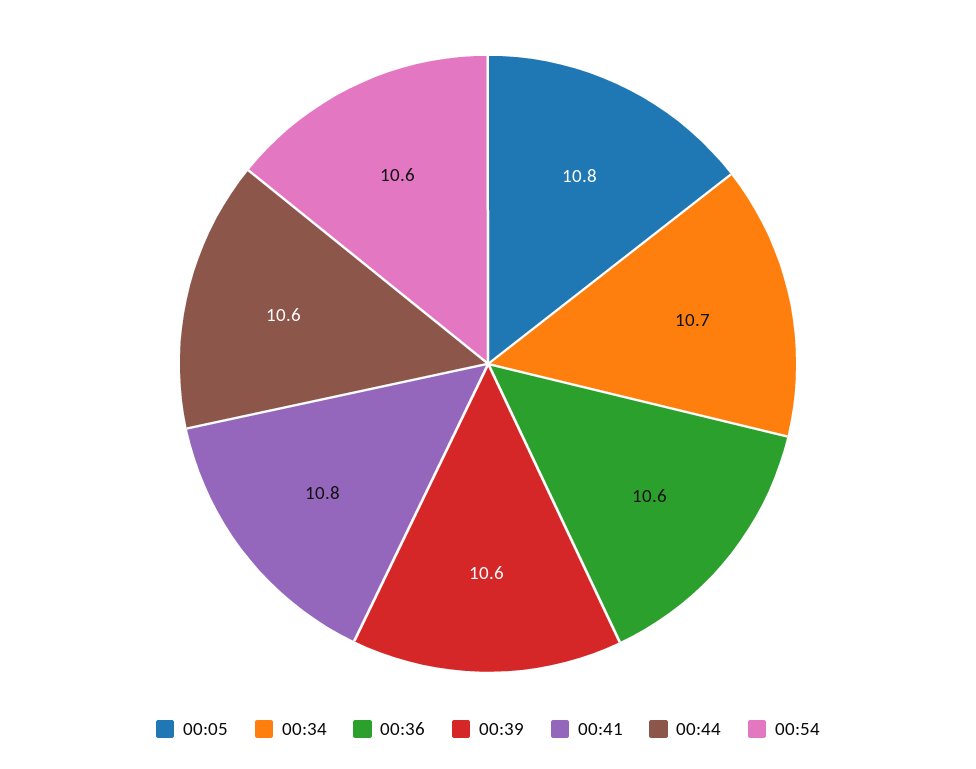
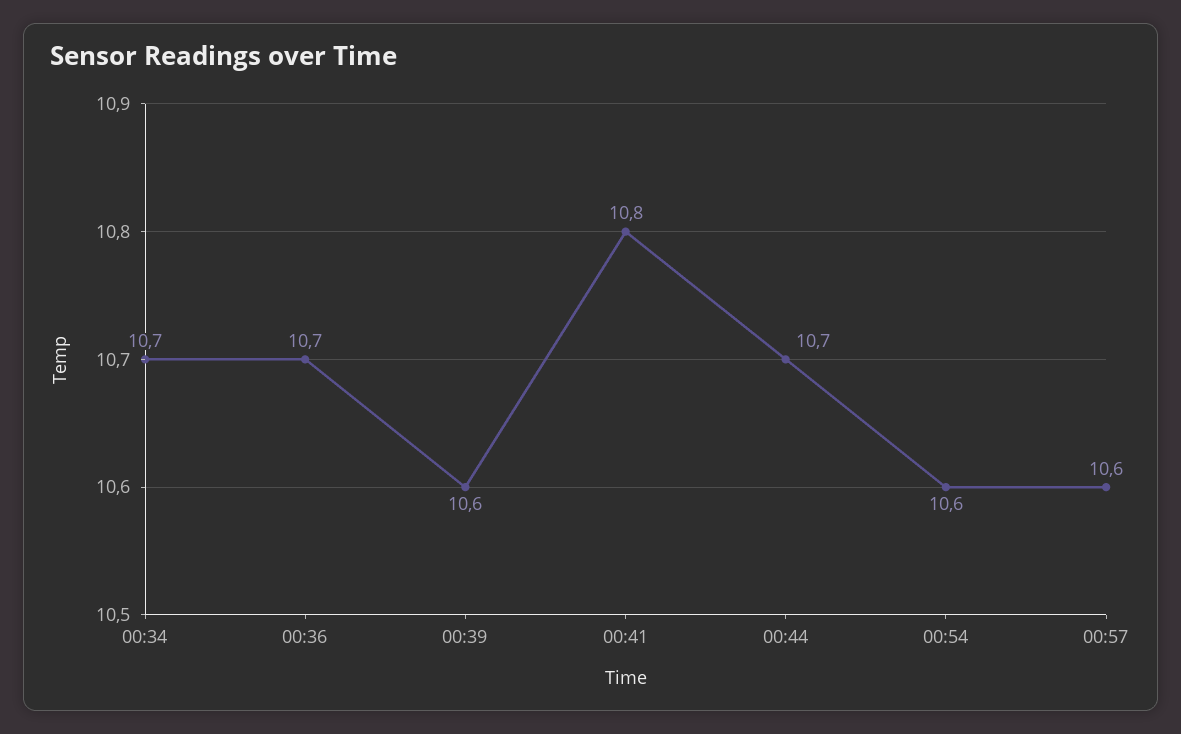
00:05: 10.8 -> none
00:36: 10.6 -> 10.7
00:44: 10.6 -> 10.7
00:57: none -> 10.6

